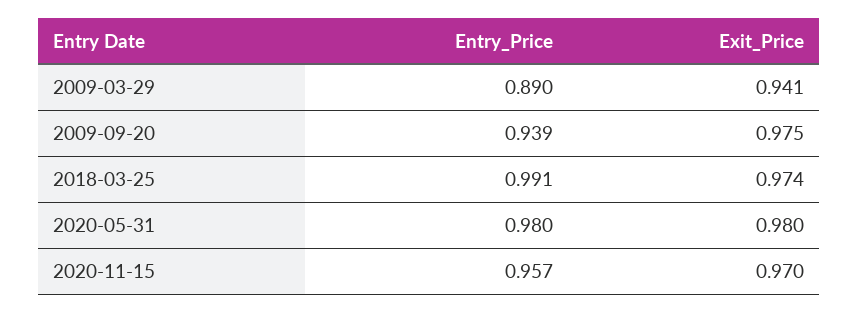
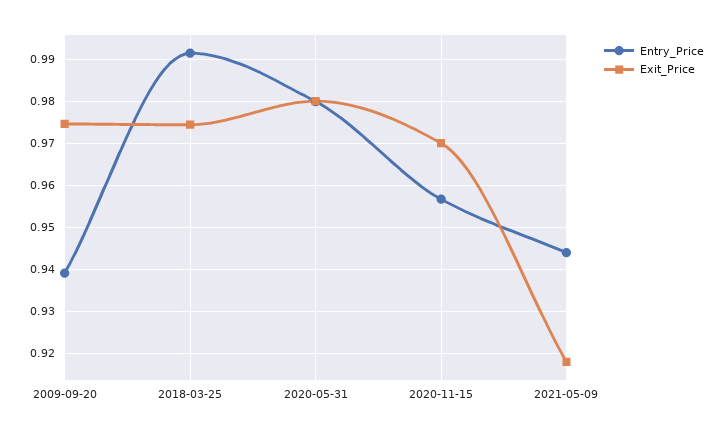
Entry_Price, 2009-03-29: 0.89 -> none
Exit_Price, 2009-03-29: 0.941 -> none
Entry_Price, 2021-05-09: none -> 0.944
Exit_Price, 2021-05-09: none -> 0.918

